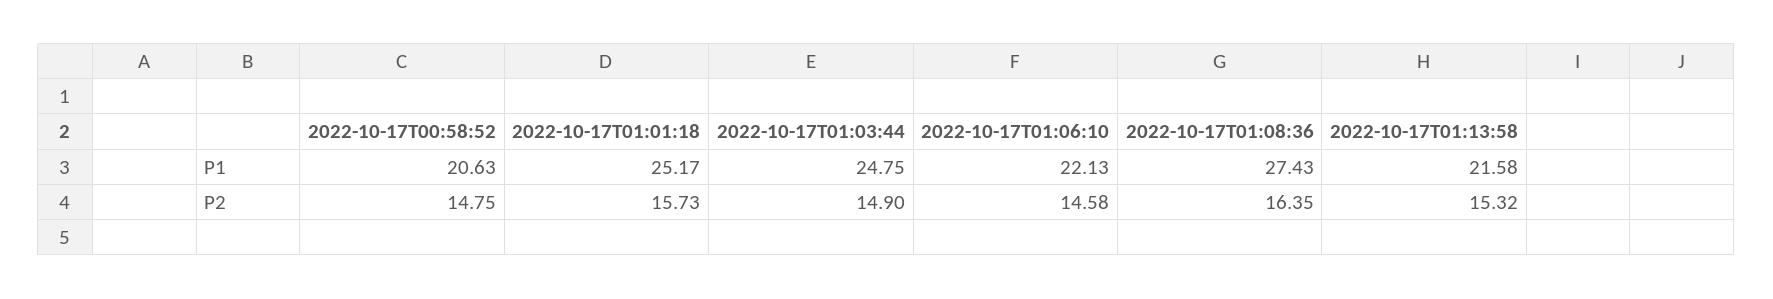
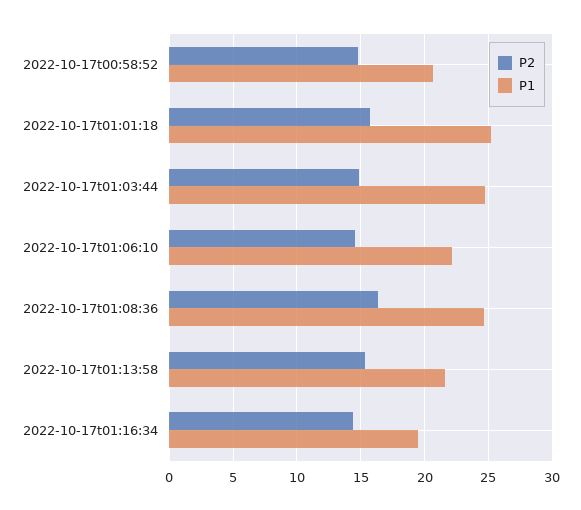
P1, 2022-10-17T01:08:36: 27.43 -> 24.5
P2, 2022-10-17t01:16:34: none -> 14.5
P1, 2022-10-17t01:16:34: none -> 19.5

